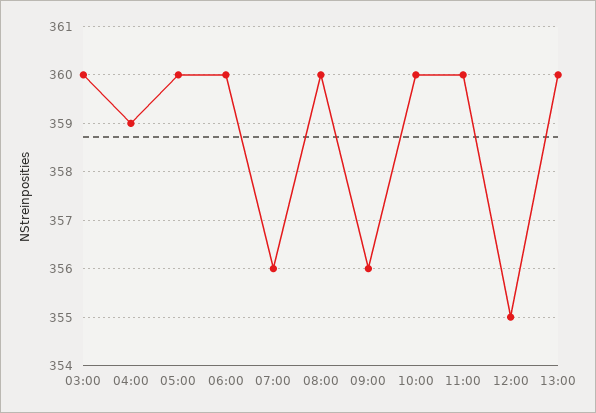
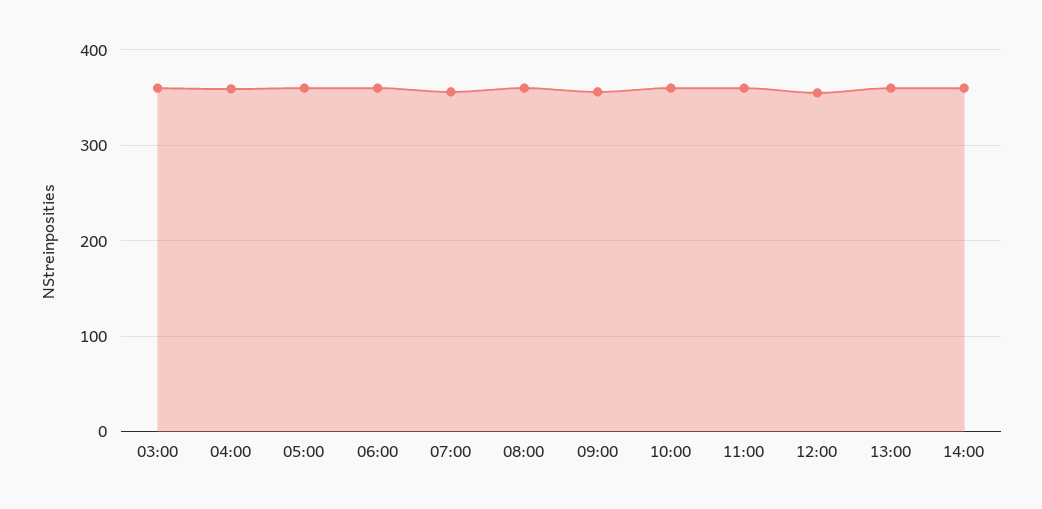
14:00: none -> 360

